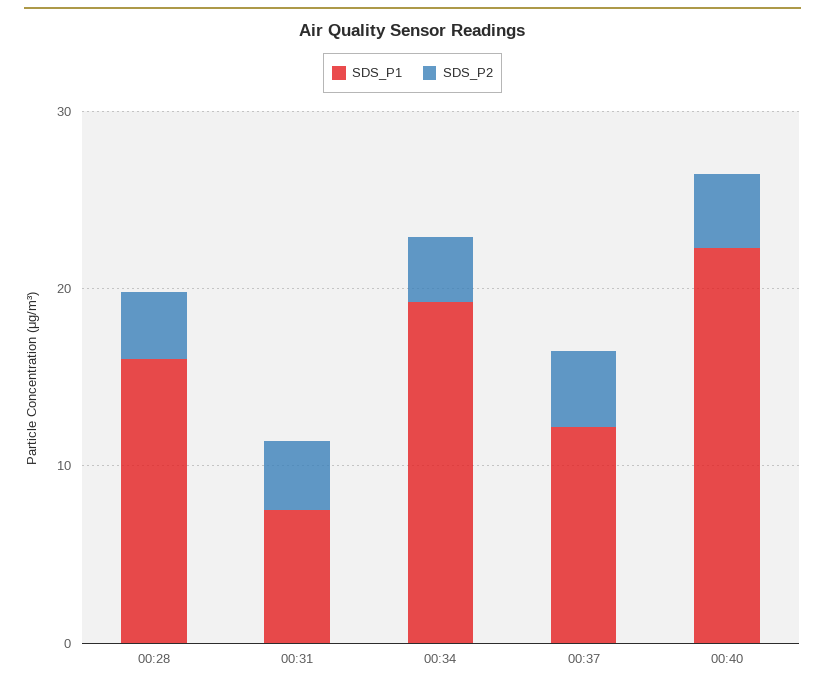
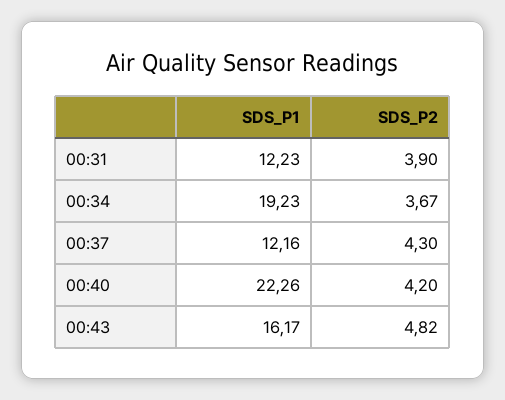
SDS_P1, 00:28: 16 -> none
SDS_P2, 00:28: 4 -> none
SDS_P1, 00:31: 8 -> 12.23
SDS_P1, 00:43: none -> 16.17
SDS_P2, 00:43: none -> 4.82

